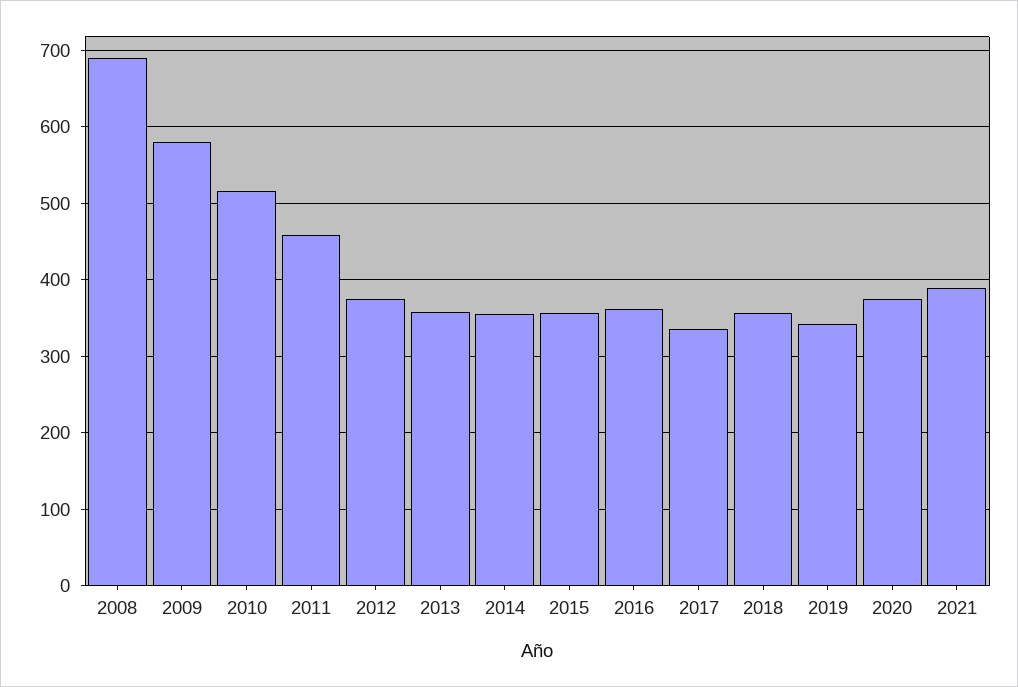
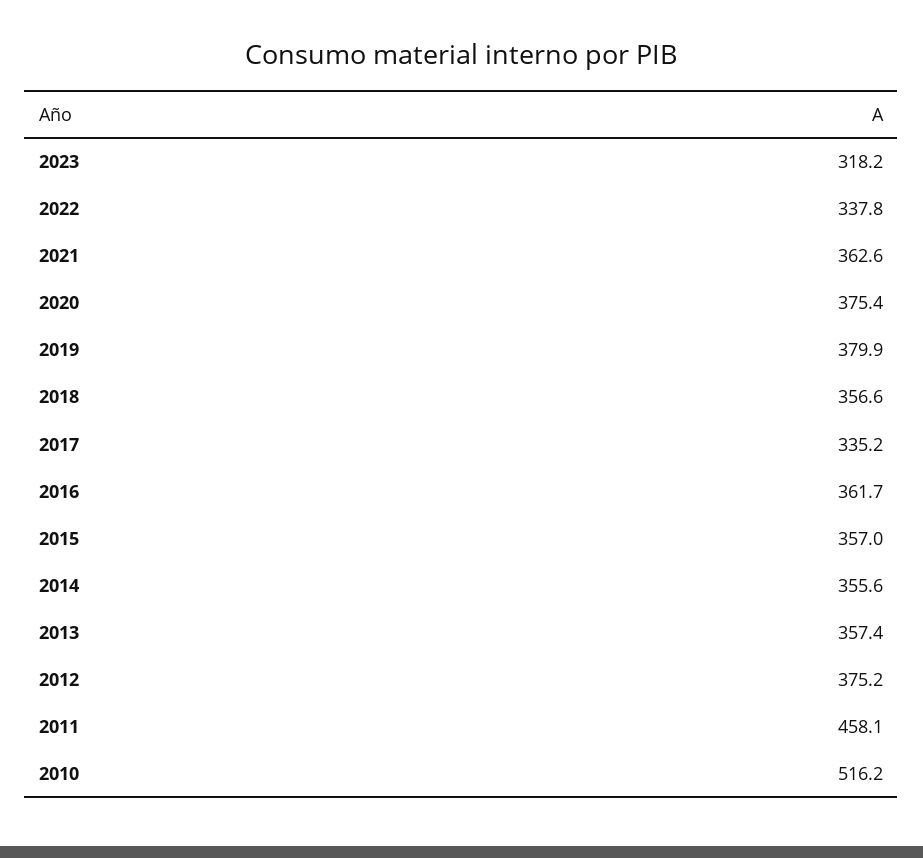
2008: 690 -> none
2009: 580 -> none
2019: 340 -> 379.9
2021: 390 -> 362.6
2023: none -> 318.2
2022: none -> 337.8

